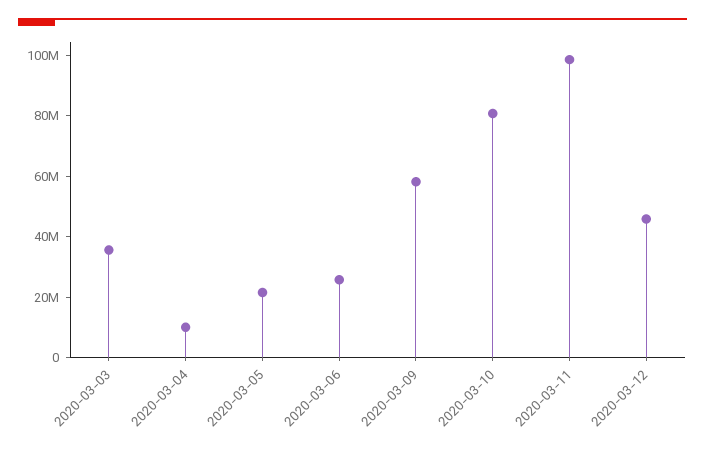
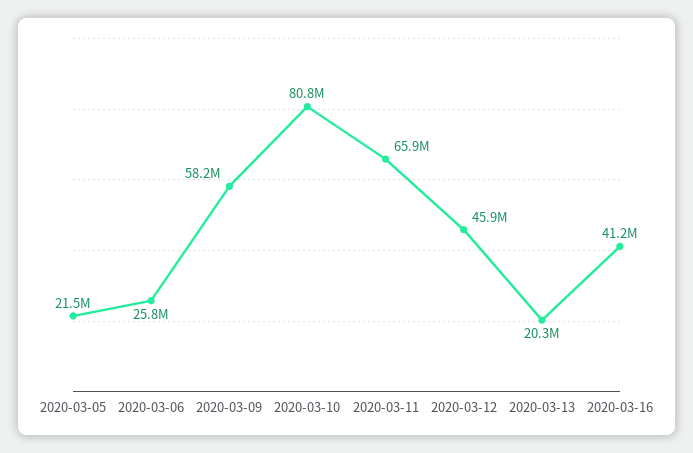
2020-03-03: 35000000 -> none
2020-03-04: 10000000 -> none
2020-03-11: 100000000 -> 65900000
2020-03-13: none -> 20300000
2020-03-16: none -> 41200000

